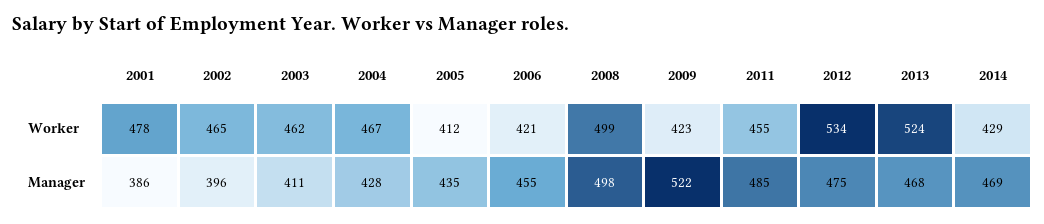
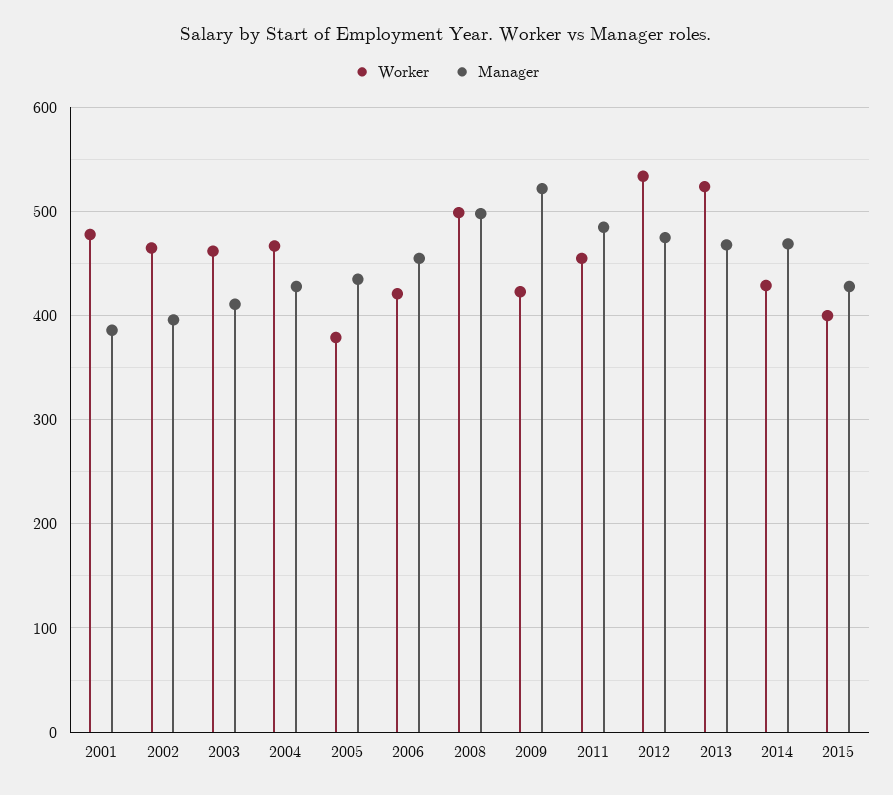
Worker, 2005: 412 -> 380
Worker, 2015: none -> 400
Manager, 2015: none -> 430

